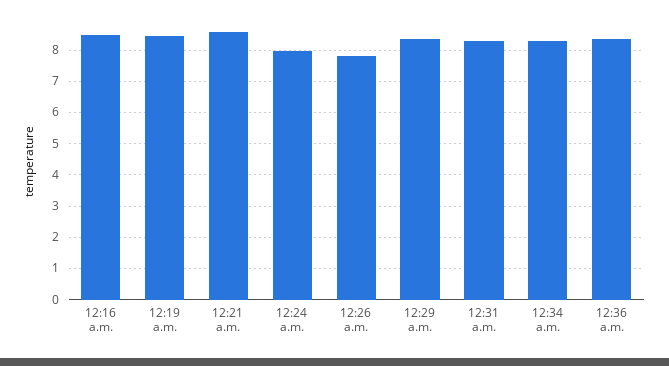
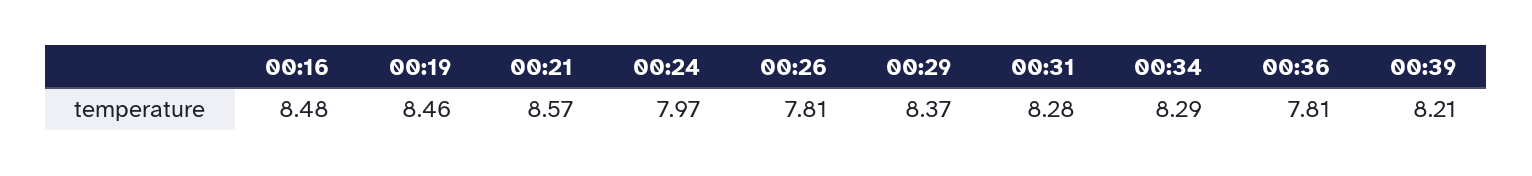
12:36 a.m.: 8.4 -> 7.81
00:39: none -> 8.21

